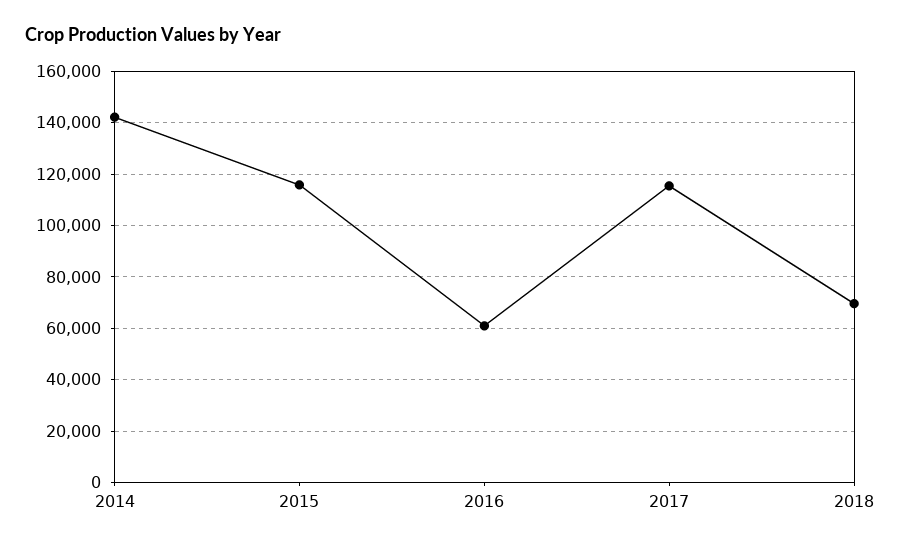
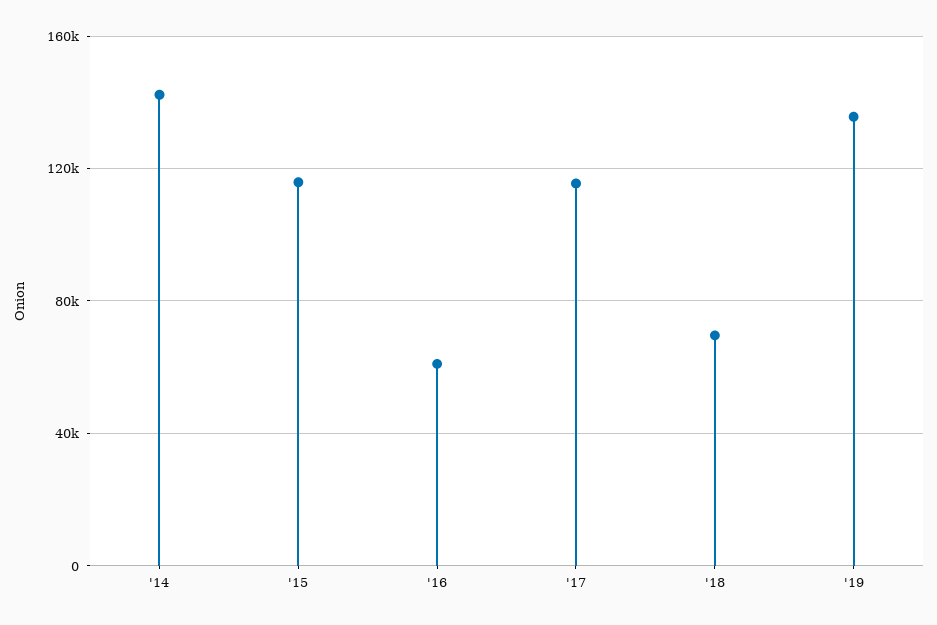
'19: none -> 135000

